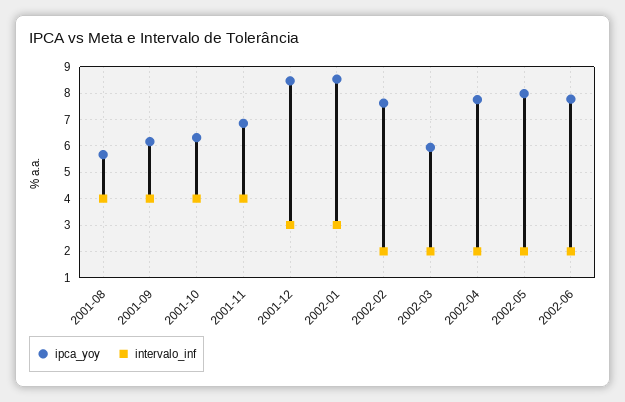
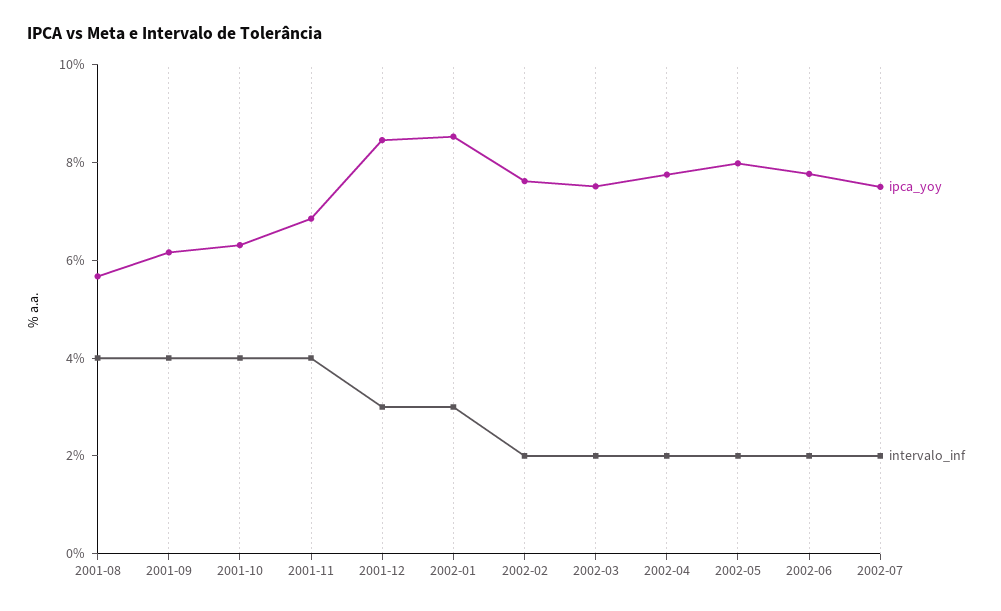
ipca_yoy, 2002-03: 6 -> 7.5
ipca_yoy, 2002-07: none -> 7.5
intervalo_inf, 2002-07: none -> 2

